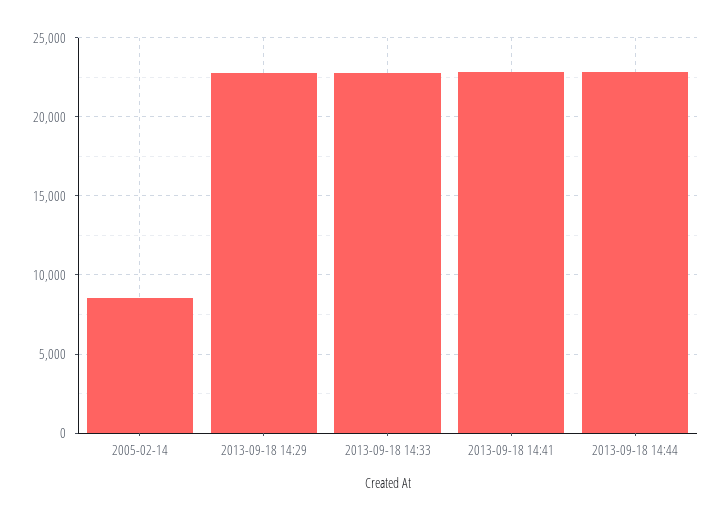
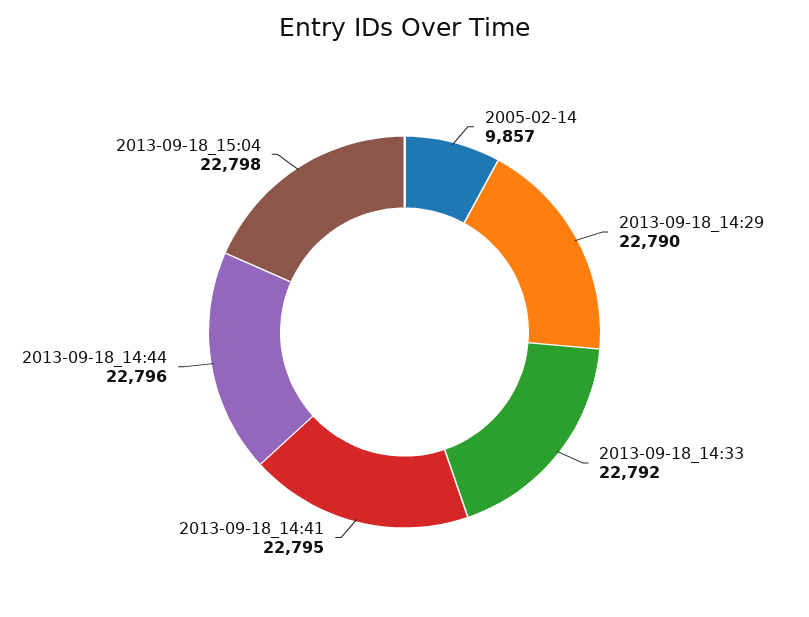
2005-02-14: 8500 -> 9857
2013-09-18_15:04: none -> 22798

